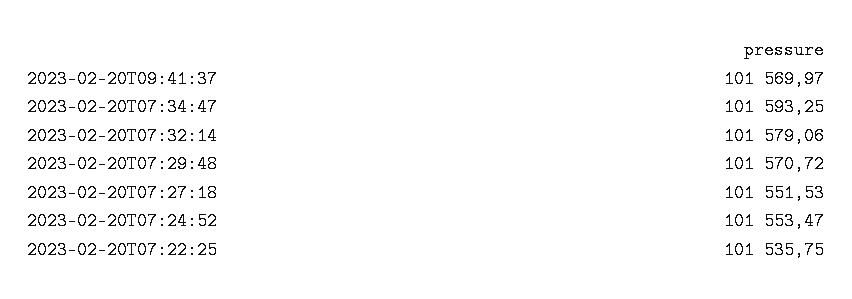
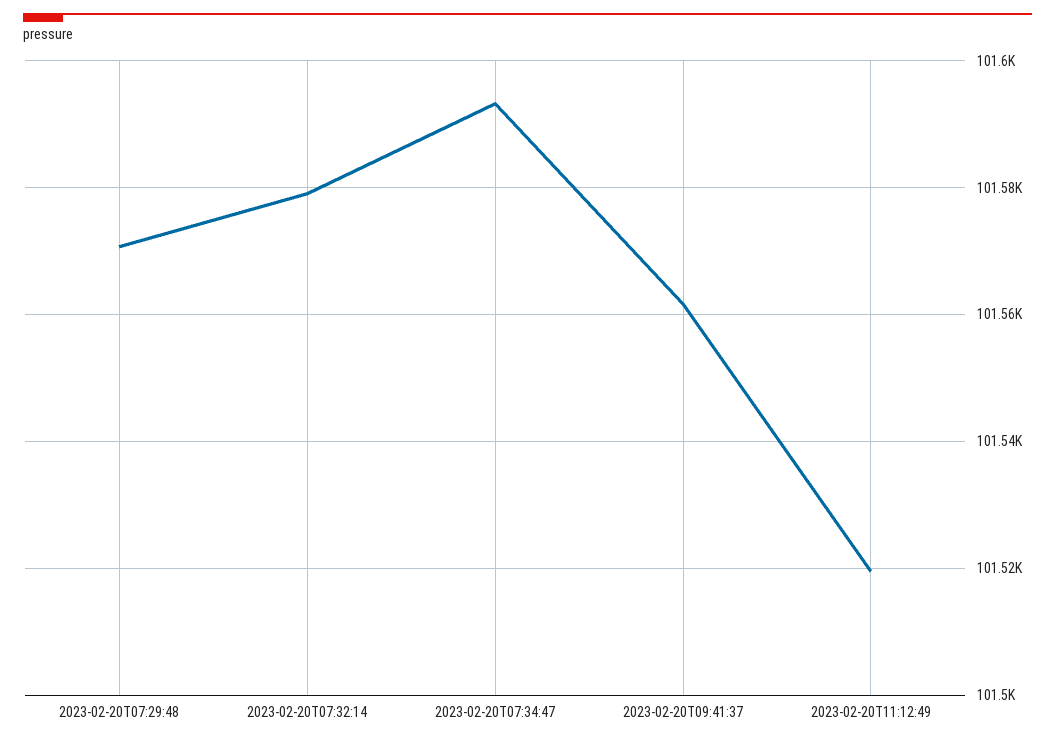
2023-02-20T09:41:37: 101569.97 -> 101562
2023-02-20T07:27:18: 101551.53 -> none
2023-02-20T07:24:52: 101553.47 -> none
2023-02-20T07:22:25: 101535.75 -> none
2023-02-20T11:12:49: none -> 101520

